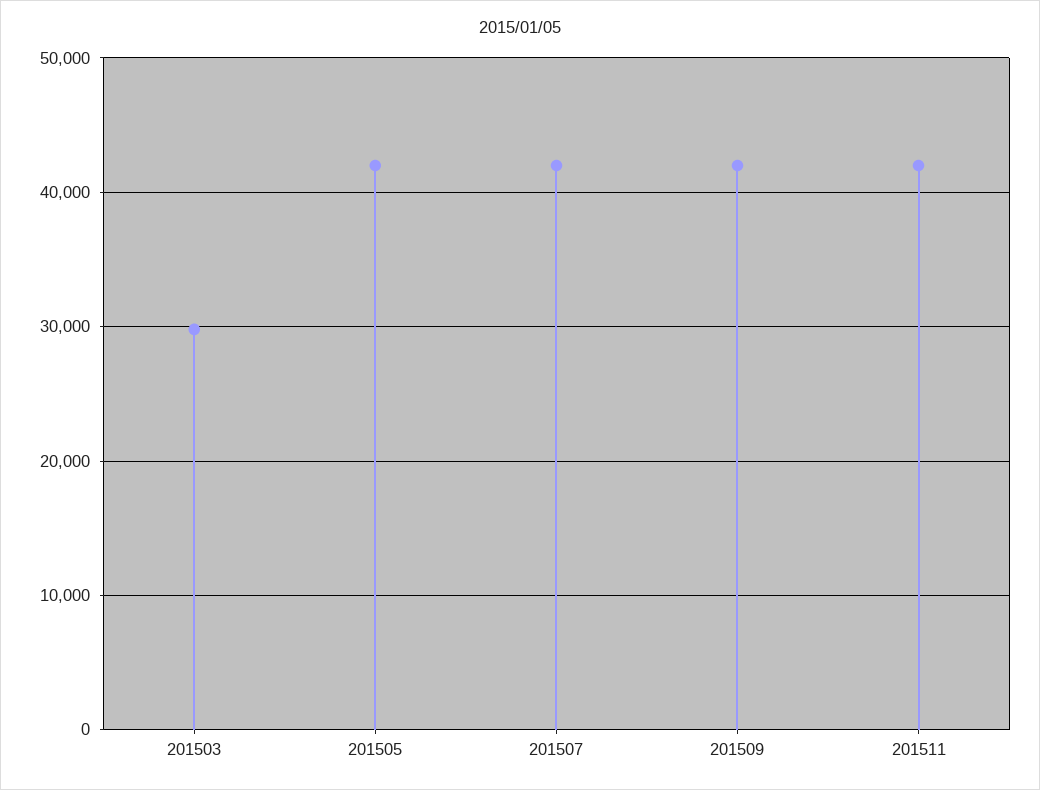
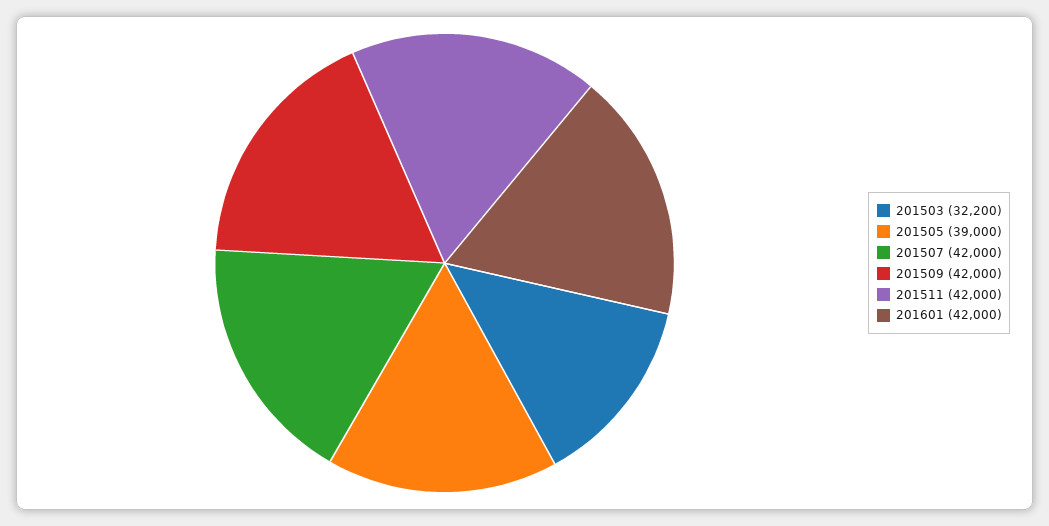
201503: 30000 -> 32200
201505: 42000 -> 39000
201601: none -> 42000

